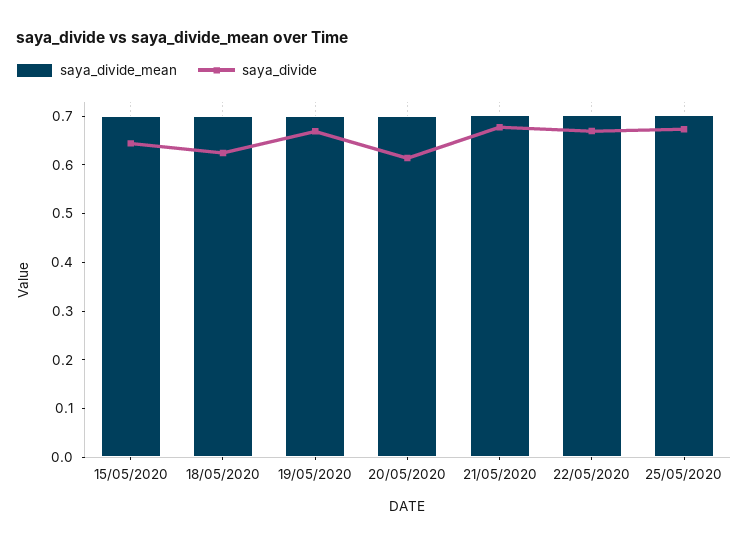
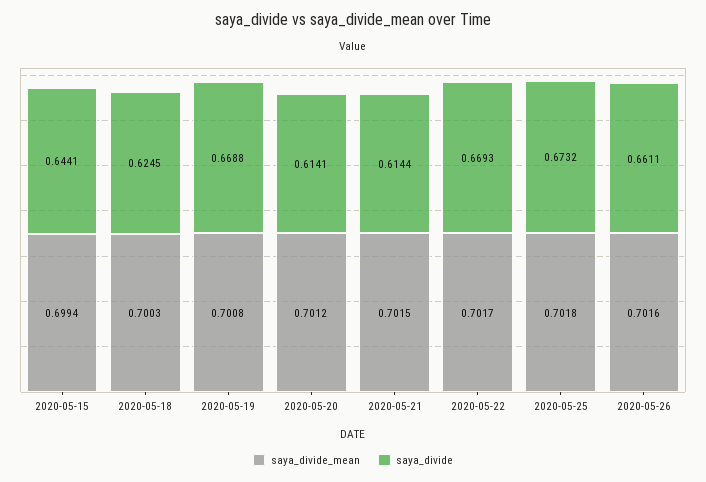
saya_divide, 21/05/2020: 0.68 -> 0.6144
saya_divide_mean, 2020-05-26: none -> 0.7016
saya_divide, 2020-05-26: none -> 0.6611

